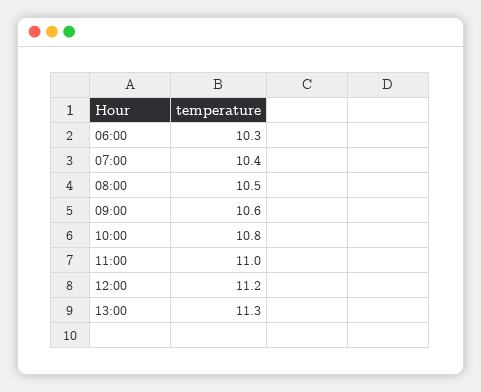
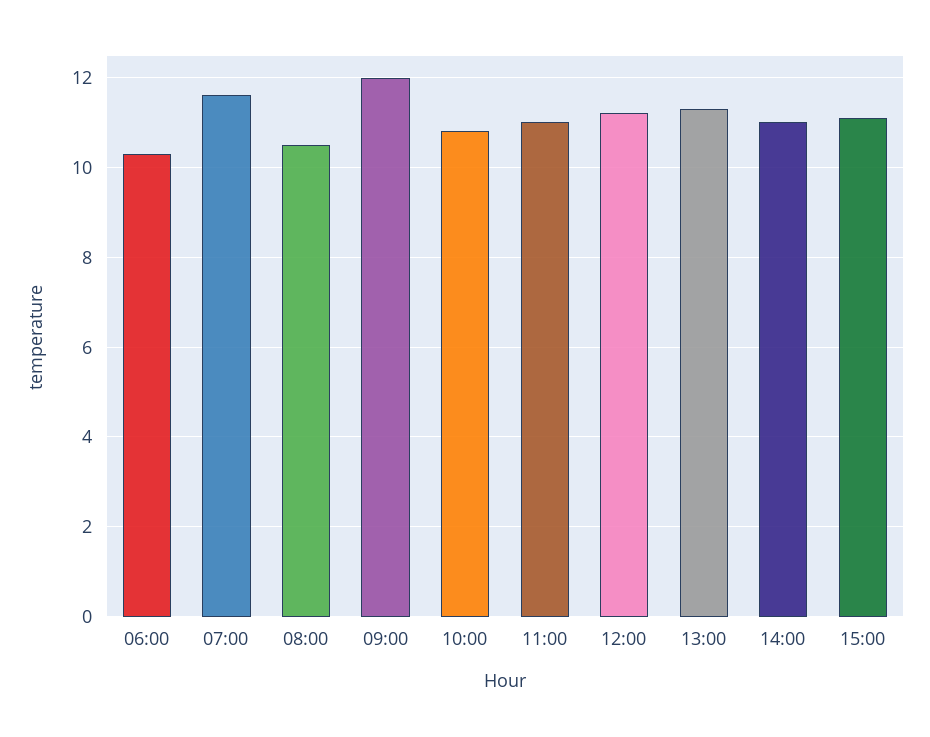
07:00: 10.4 -> 11.5
09:00: 10.6 -> 12
14:00: none -> 11
15:00: none -> 11

